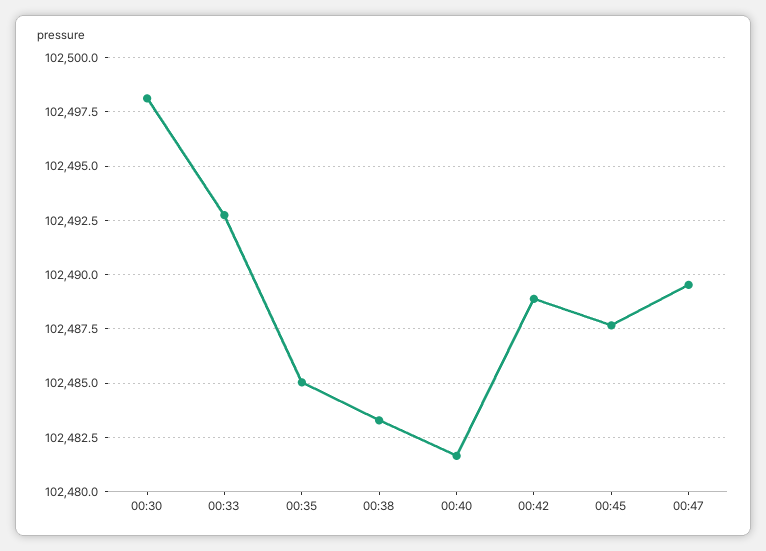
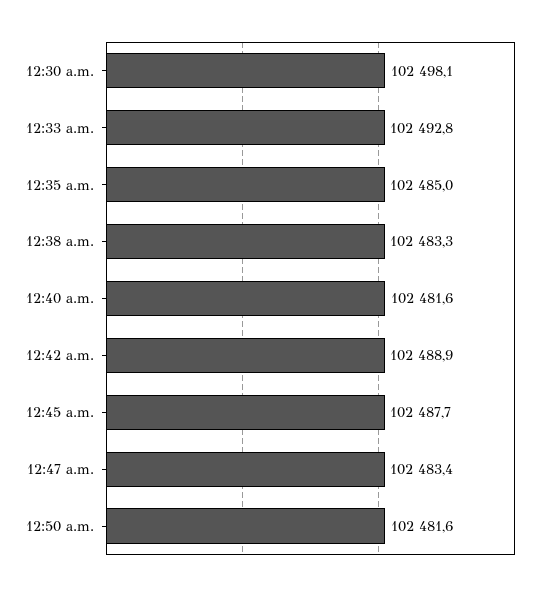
00:47: 102489.5 -> 102483.4
12:50 a.m.: none -> 102481.6

